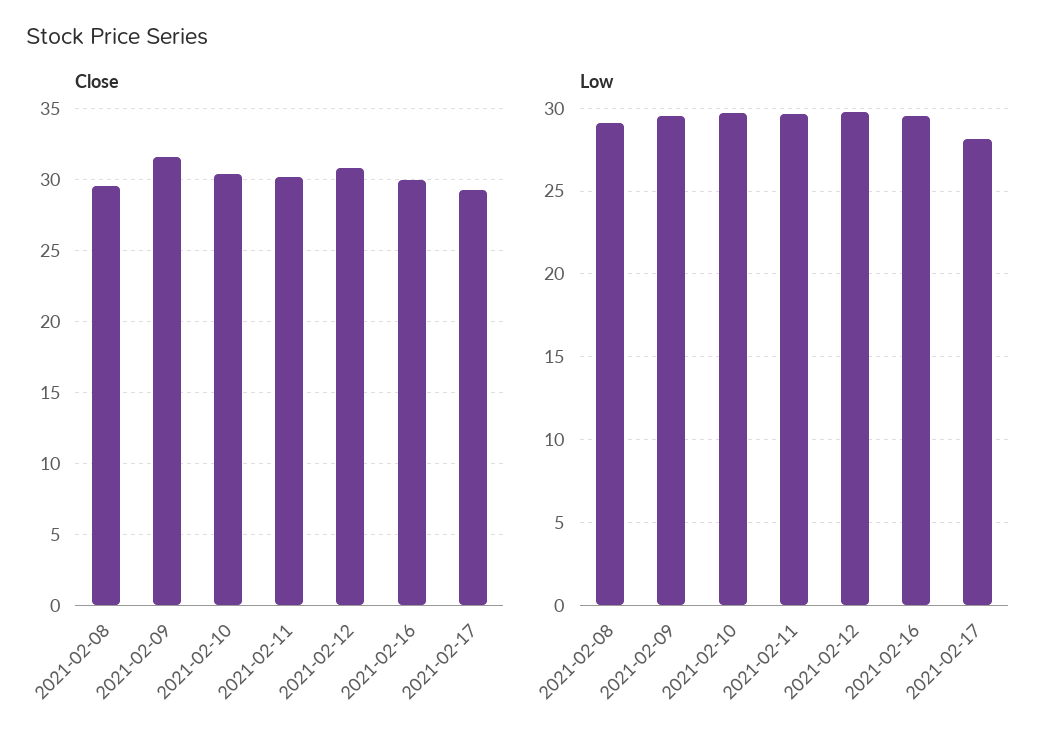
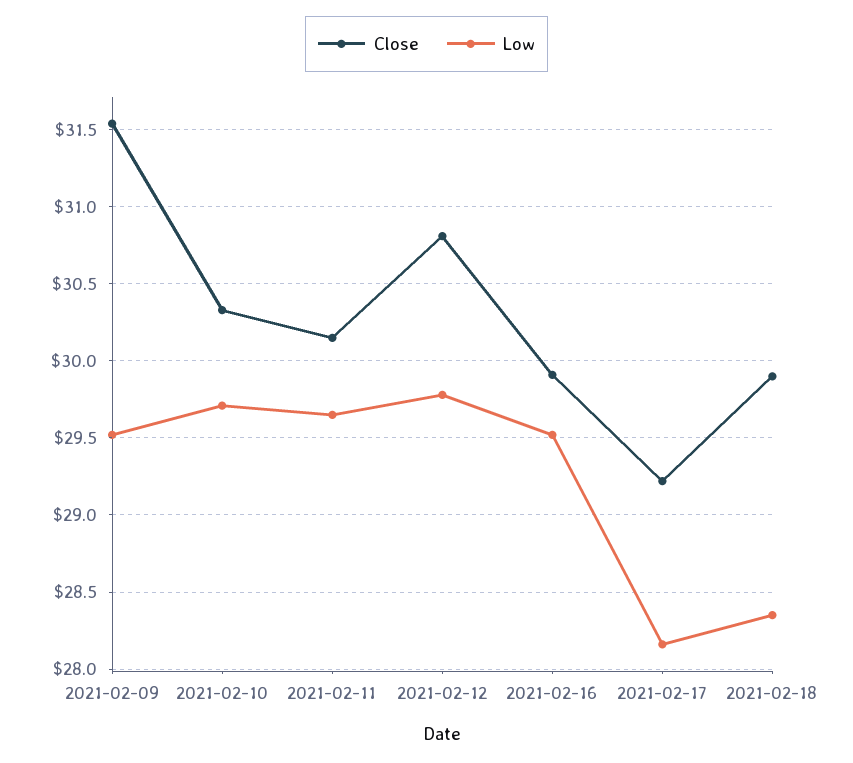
Close, 2021-02-08: 29.5 -> none
Low, 2021-02-08: 29 -> none
Close, 2021-02-18: none -> 29.9
Low, 2021-02-18: none -> 28.35

